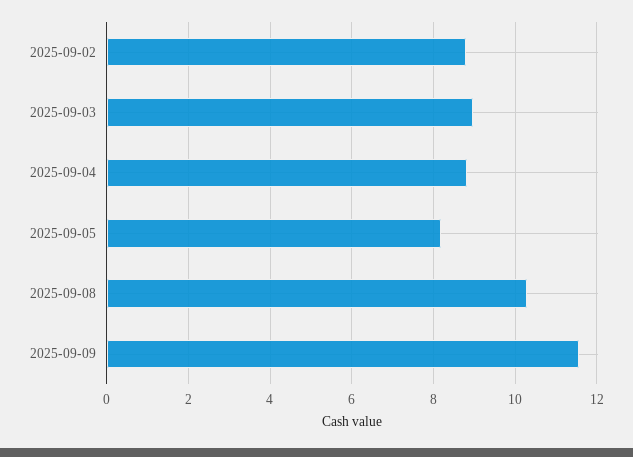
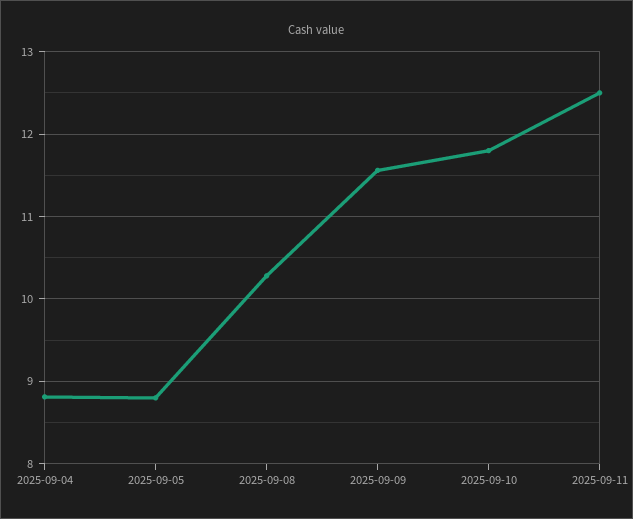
2025-09-02: 8.8 -> none
2025-09-03: 9 -> none
2025-09-05: 8.2 -> 8.8
2025-09-10: none -> 11.8
2025-09-11: none -> 12.5

